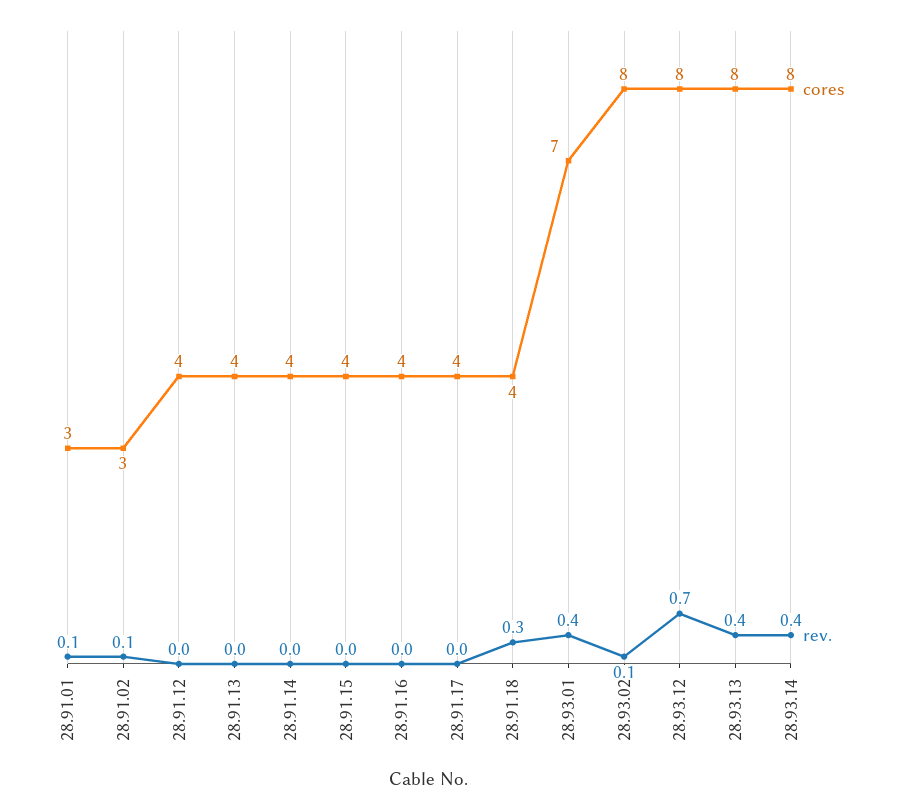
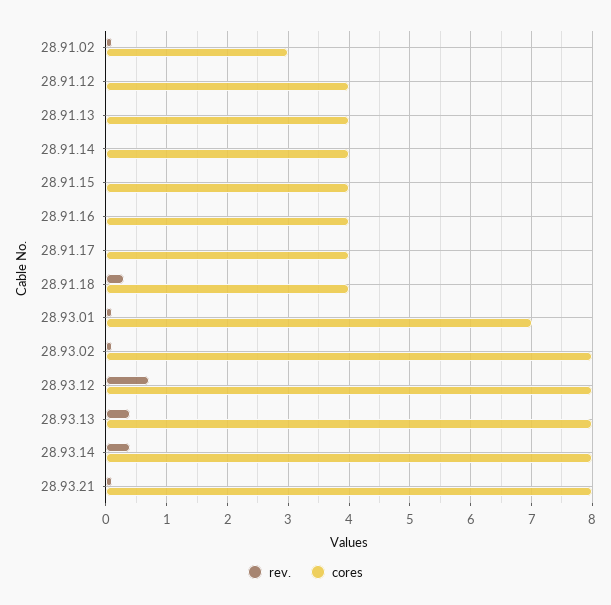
cores, 28.91.01: 3 -> none
rev., 28.91.01: 0.1 -> none
rev., 28.93.01: 0.4 -> 0.1
rev., 28.93.21: none -> 0.1
cores, 28.93.21: none -> 8

